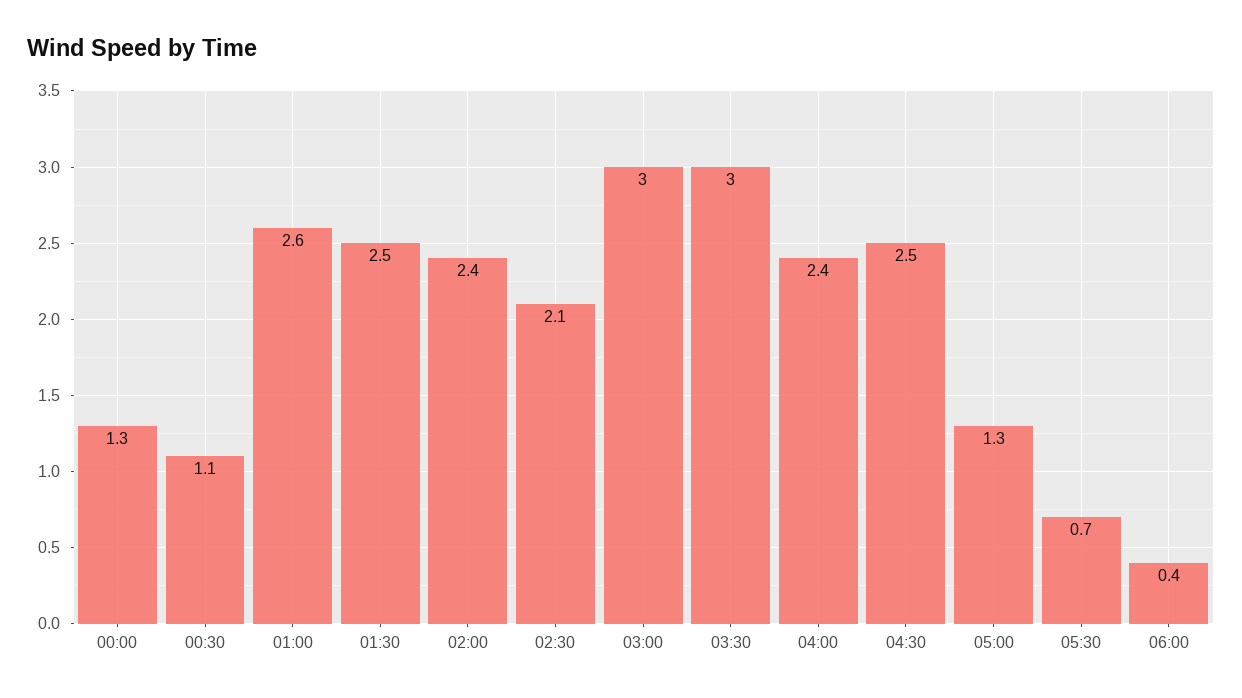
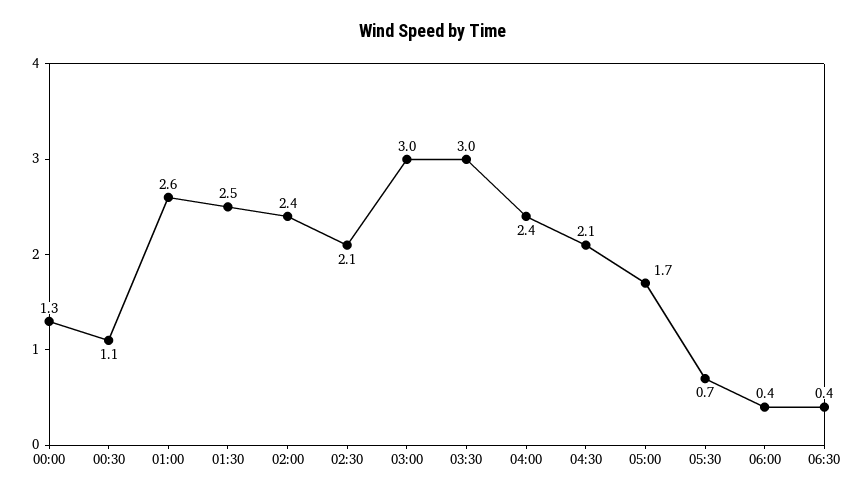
04:30: 2.5 -> 2.1
05:00: 1.3 -> 1.7
06:30: none -> 0.4

